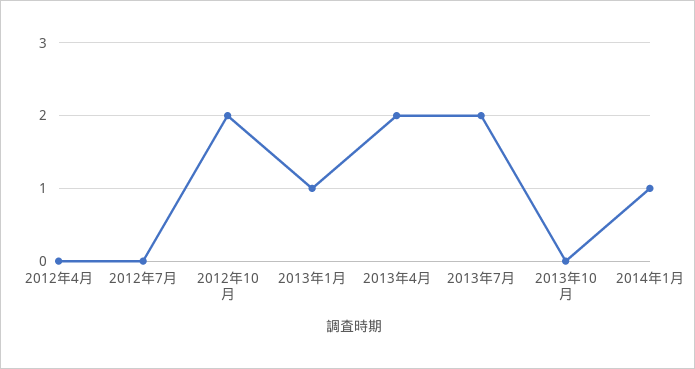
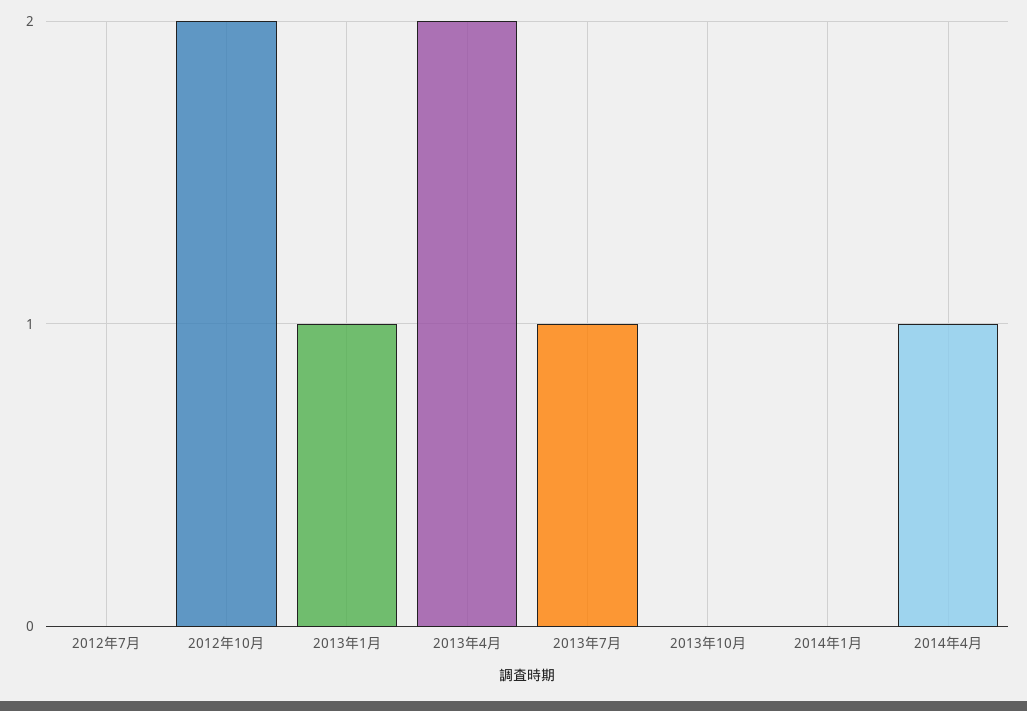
2012年4月: 0 -> none
2013年7月: 2 -> 1
2014年1月: 1 -> 0
2014年4月: none -> 1

